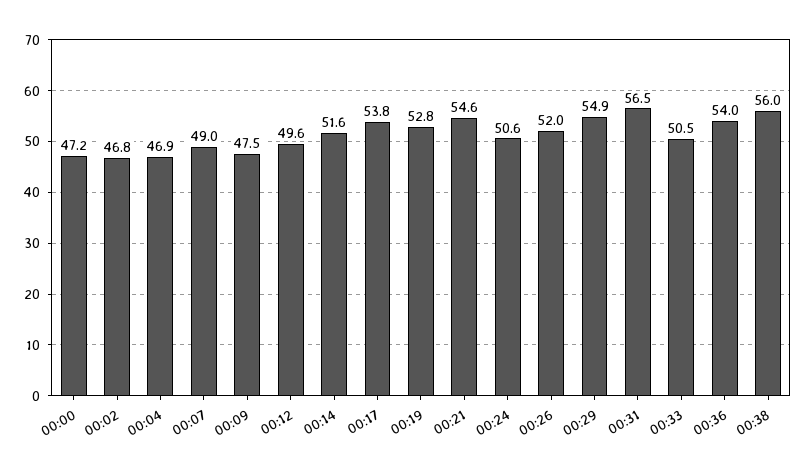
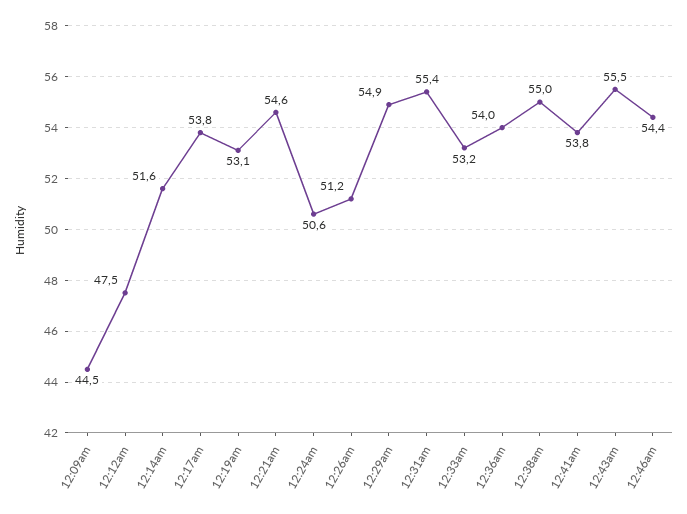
00:00: 47.2 -> none
00:02: 46.8 -> none
00:04: 46.9 -> none
00:07: 49 -> none
00:09: 47.5 -> 44.5
00:12: 49.6 -> 47.5
00:19: 52.8 -> 53.1
00:26: 52 -> 51.2
00:31: 56.5 -> 55.4
00:33: 50.5 -> 53.2
00:38: 56 -> 55
12:41am: none -> 53.8
12:43am: none -> 55.5
12:46am: none -> 54.4

